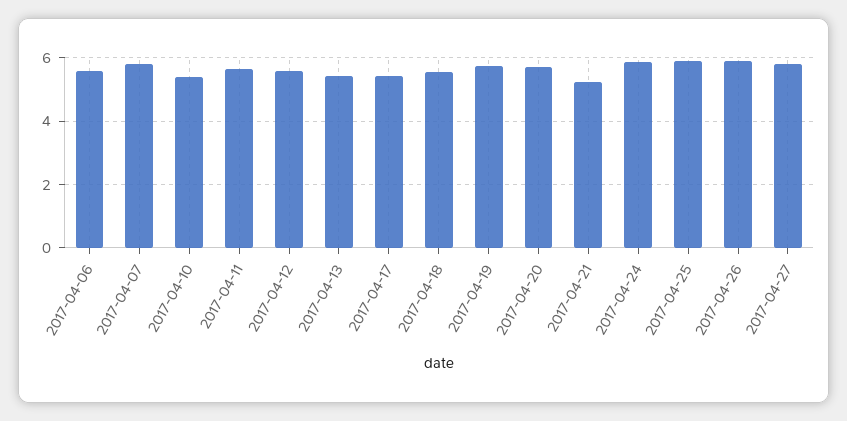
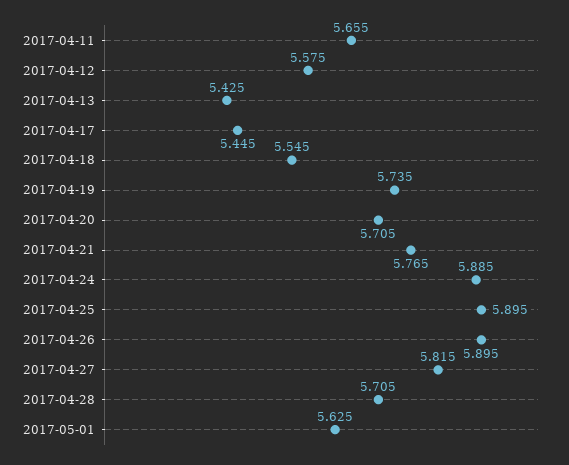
2017-04-06: 5.6 -> none
2017-04-07: 5.8 -> none
2017-04-10: 5.4 -> none
2017-04-21: 5.2 -> 5.765
2017-04-28: none -> 5.705
2017-05-01: none -> 5.625

